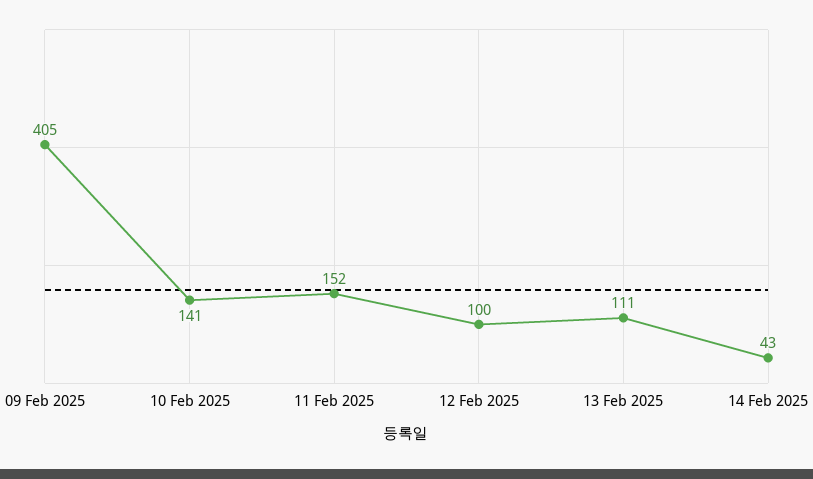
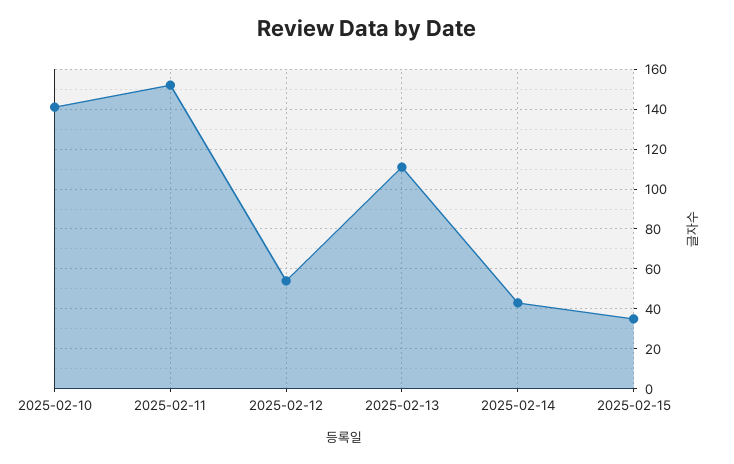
09 Feb 2025: 405 -> none
12 Feb 2025: 100 -> 55
2025-02-15: none -> 35

